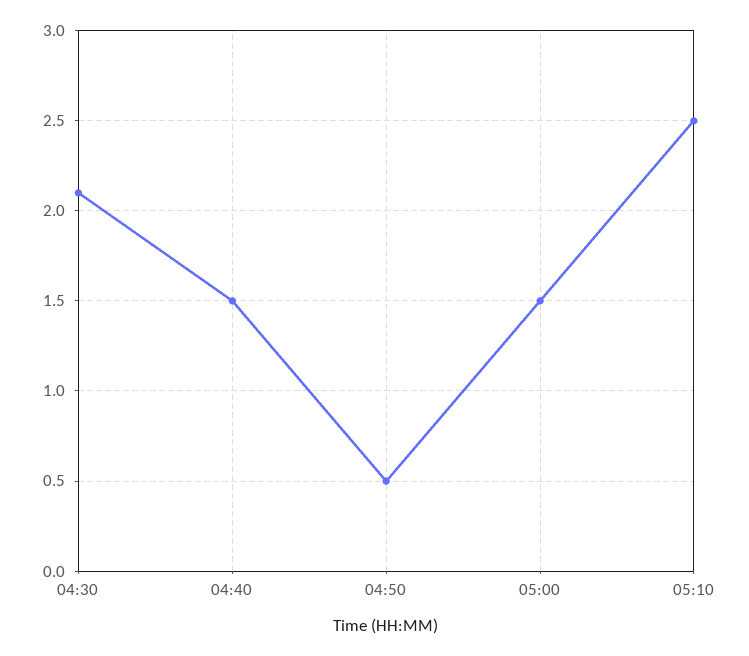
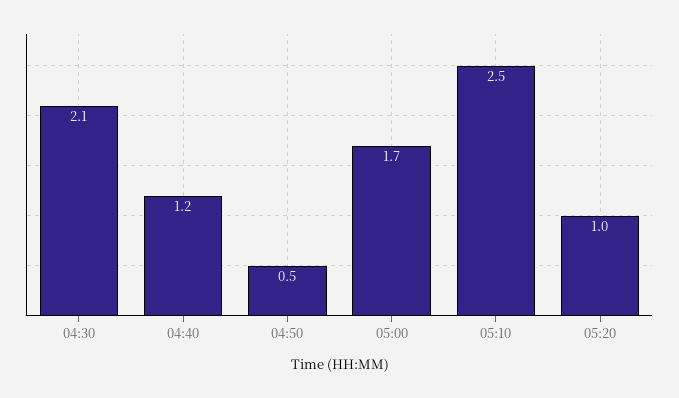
04:40: 1.5 -> 1.2
05:00: 1.5 -> 1.7
05:20: none -> 1

